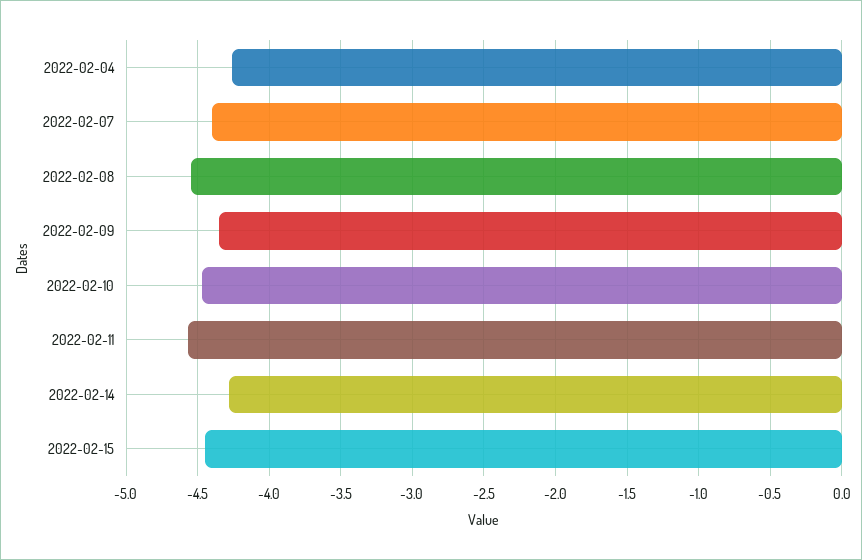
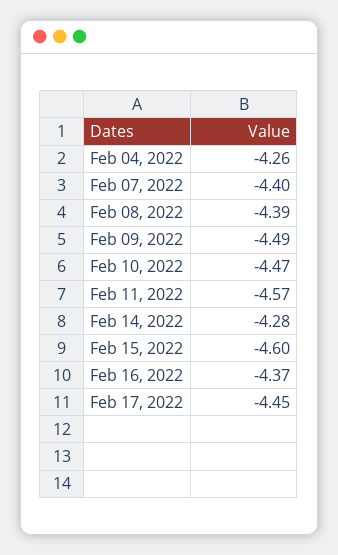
2022-02-08: -4.55 -> -4.39
2022-02-09: -4.35 -> -4.49
2022-02-15: -4.45 -> -4.6
Feb 16, 2022: none -> -4.37
Feb 17, 2022: none -> -4.45

